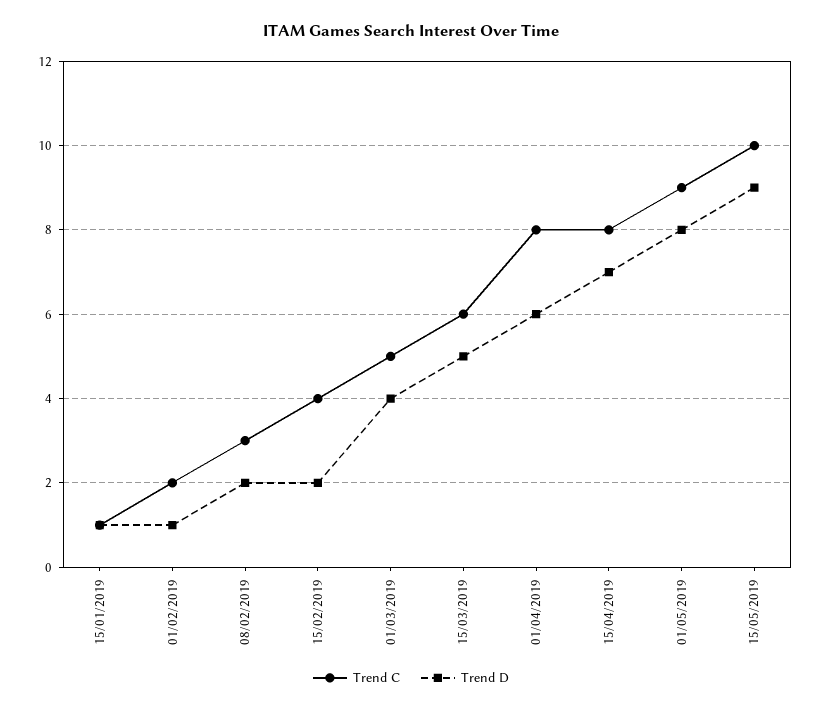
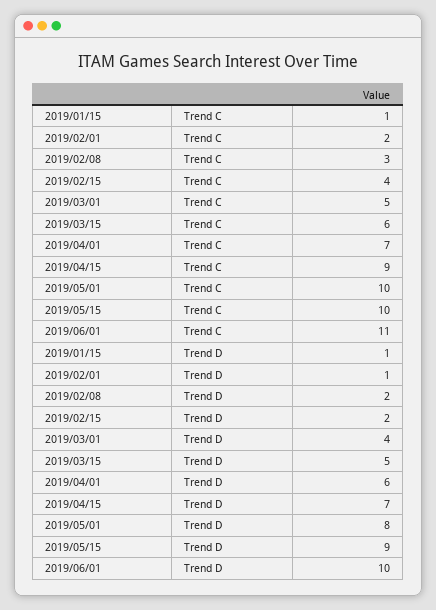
Trend C, 01/04/2019: 8 -> 7
Trend C, 15/04/2019: 8 -> 9
Trend C, 01/05/2019: 9 -> 10
Trend C, 2019/06/01: none -> 11
Trend D, 2019/06/01: none -> 10

